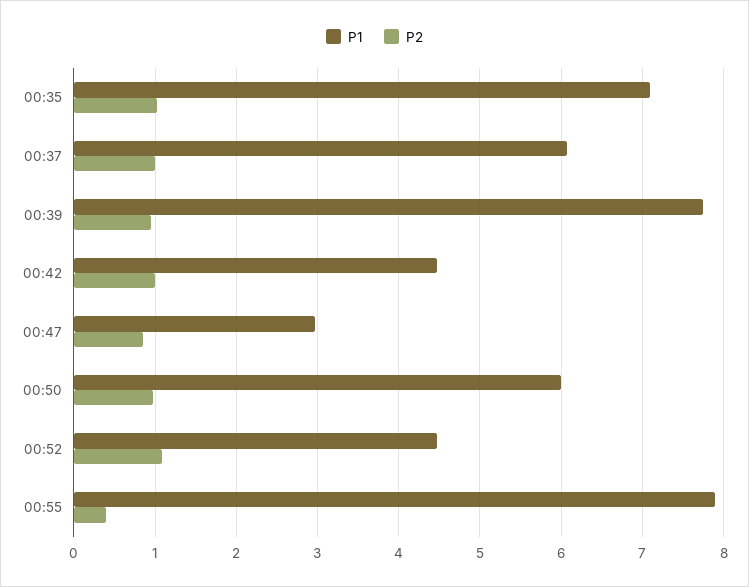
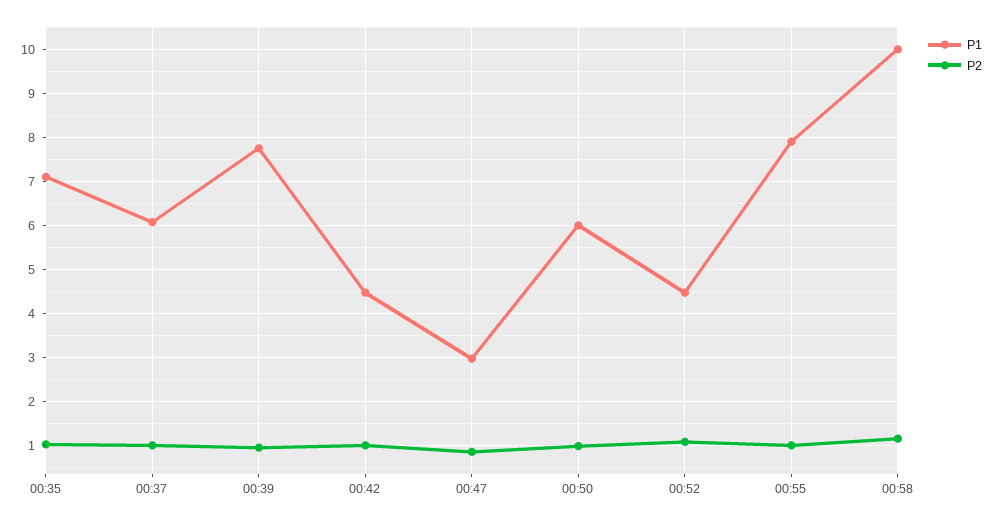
P2, 00:55: 0.4 -> 1
P1, 00:58: none -> 10
P2, 00:58: none -> 1.2

